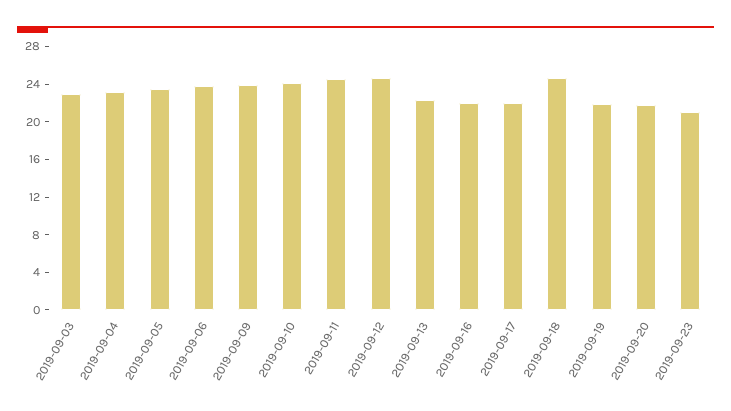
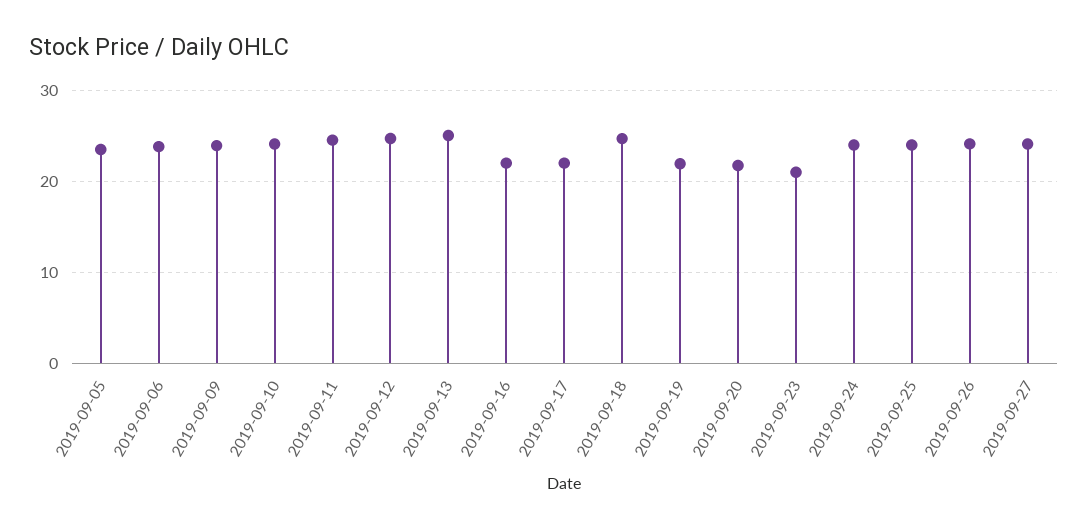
2019-09-03: 23 -> none
2019-09-04: 23 -> none
2019-09-13: 22 -> 25
2019-09-24: none -> 24
2019-09-25: none -> 24
2019-09-26: none -> 24
2019-09-27: none -> 24

